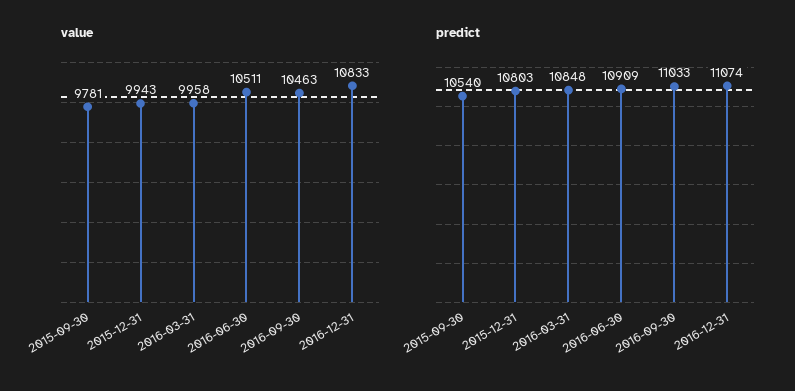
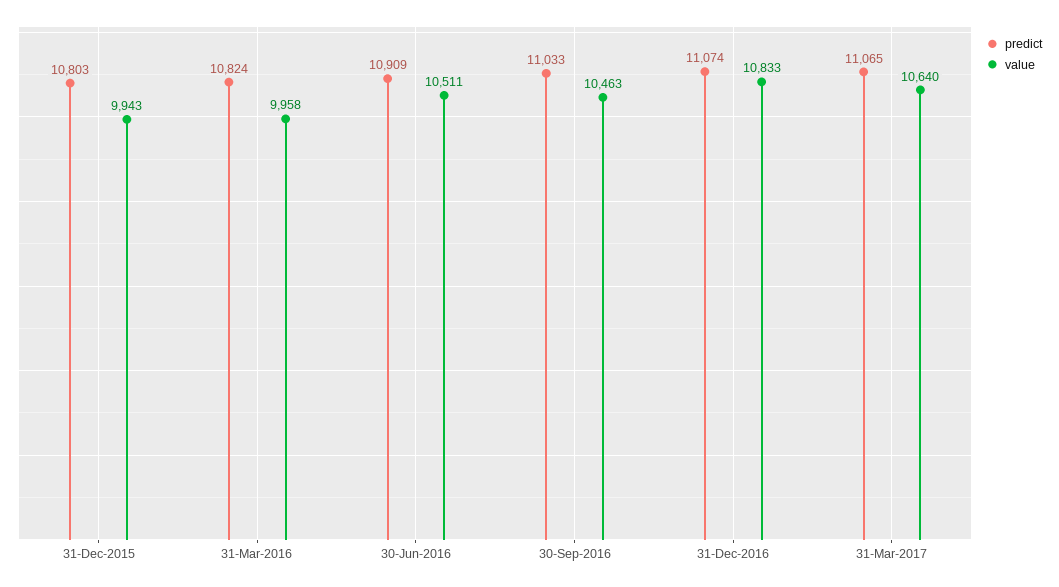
value, 2015-09-30: 9781 -> none
predict, 2015-09-30: 10540 -> none
predict, 2016-03-31: 10848 -> 10824
predict, 31-Mar-2017: none -> 11065
value, 31-Mar-2017: none -> 10640

